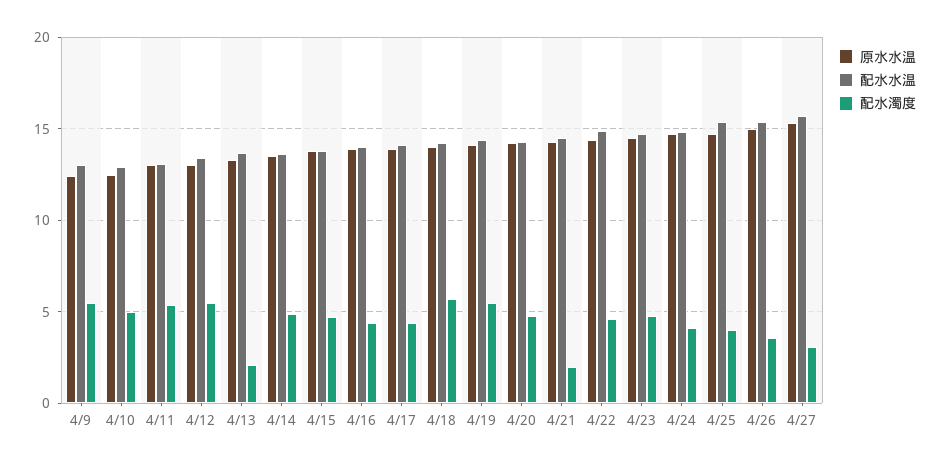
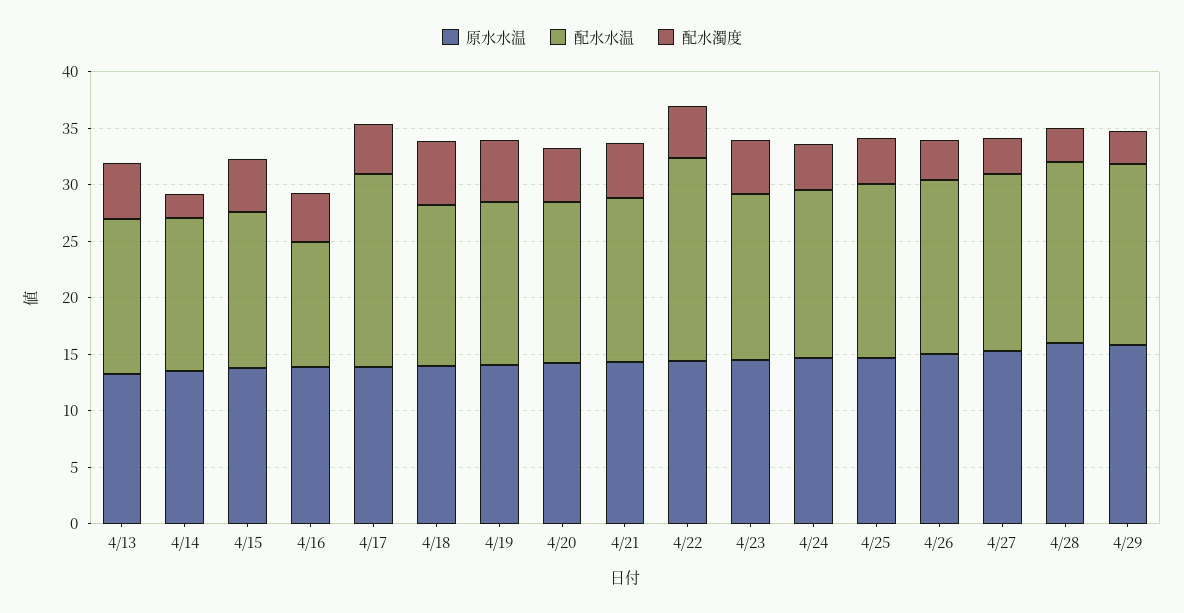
原水水温, 4/9: 12.5 -> none
配水水温, 4/9: 13 -> none
配水濁度, 4/9: 5.5 -> none
原水水温, 4/10: 12.5 -> none
配水水温, 4/10: 13 -> none
配水濁度, 4/10: 5 -> none
原水水温, 4/11: 13 -> none
配水水温, 4/11: 13 -> none
配水濁度, 4/11: 5.5 -> none
原水水温, 4/12: 13 -> none
配水水温, 4/12: 13.5 -> none
配水濁度, 4/12: 5.5 -> none
配水濁度, 4/13: 2 -> 5
配水濁度, 4/14: 5 -> 2
配水水温, 4/16: 14 -> 11
配水水温, 4/17: 14 -> 17
配水濁度, 4/21: 2 -> 5
配水水温, 4/22: 15 -> 18
原水水温, 4/28: none -> 16
配水水温, 4/28: none -> 16
配水濁度, 4/28: none -> 3
原水水温, 4/29: none -> 16
配水水温, 4/29: none -> 16
配水濁度, 4/29: none -> 3

